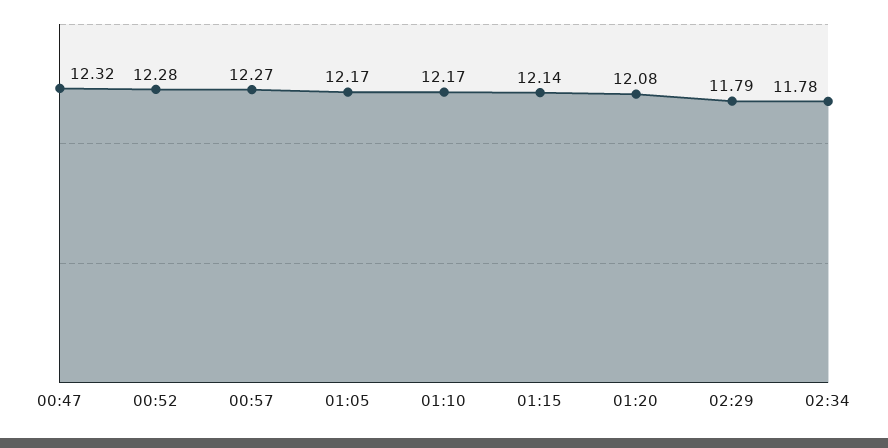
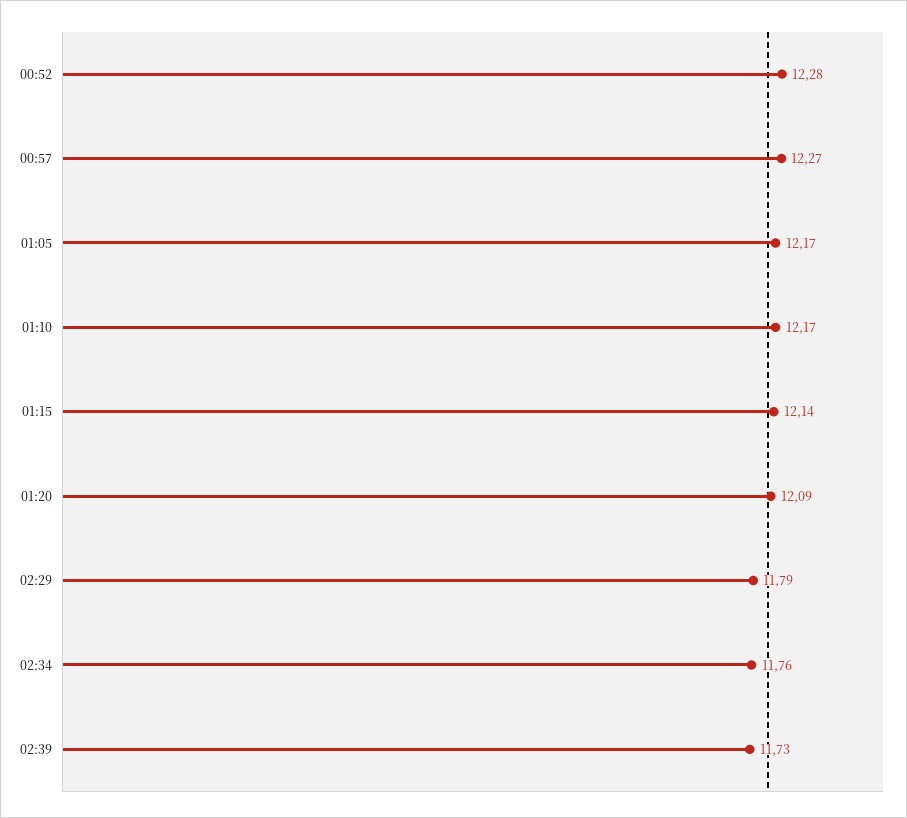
00:47: 12.32 -> none
01:20: 12.08 -> 12.09
02:34: 11.78 -> 11.76
02:39: none -> 11.73

